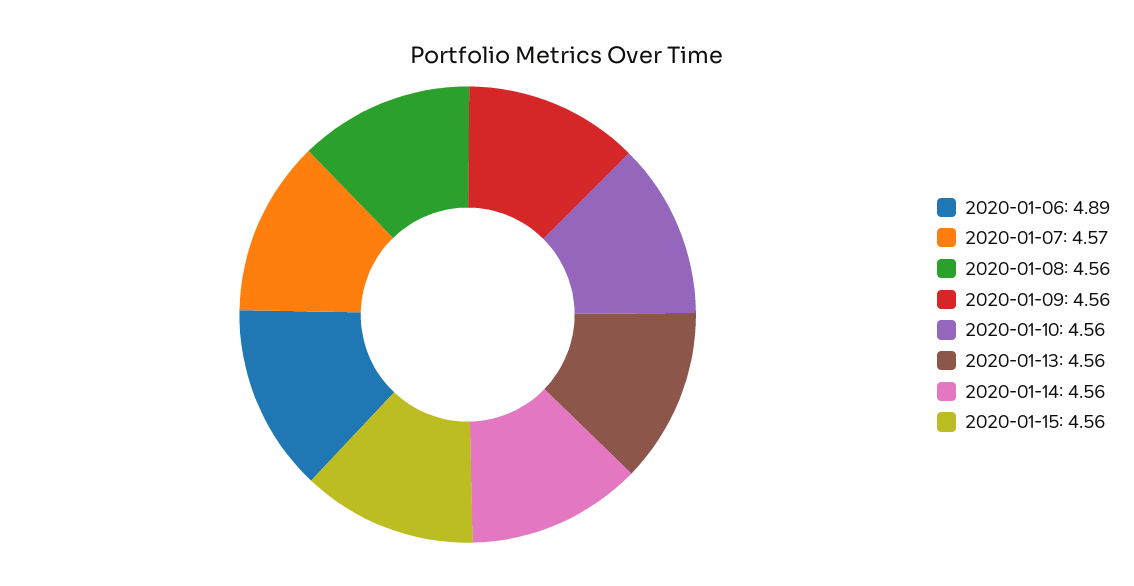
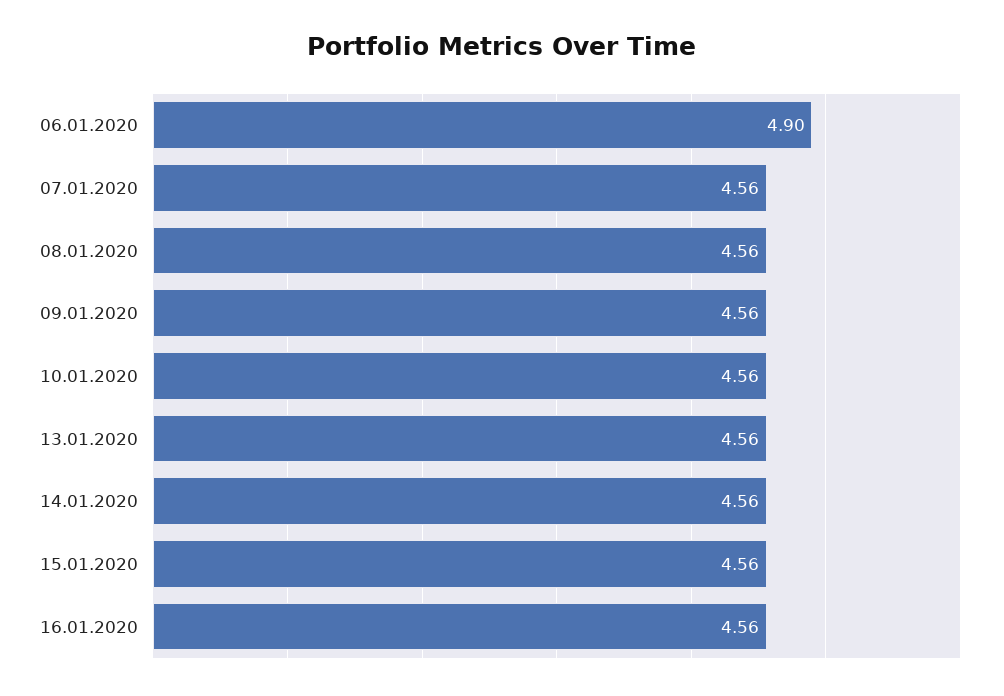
2020-01-06: 4.89 -> 4.9
2020-01-07: 4.57 -> 4.56
16.01.2020: none -> 4.56

